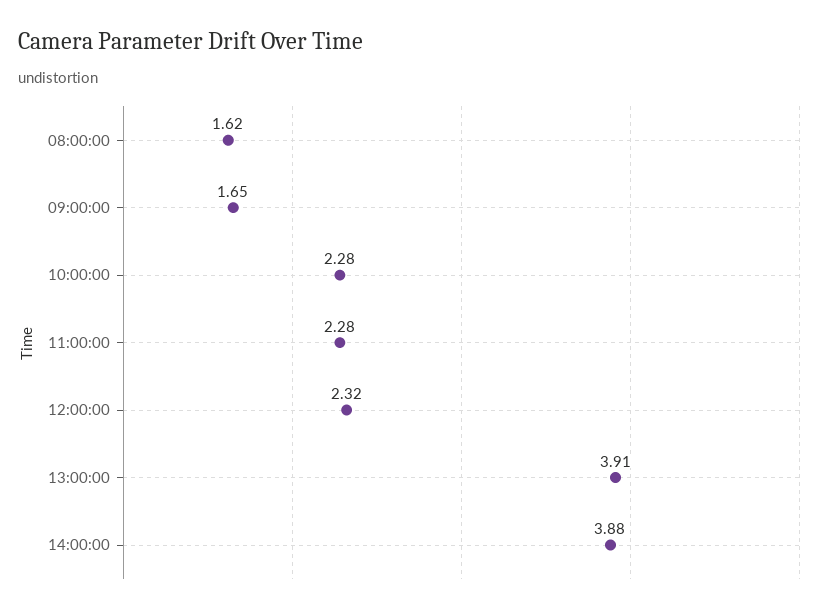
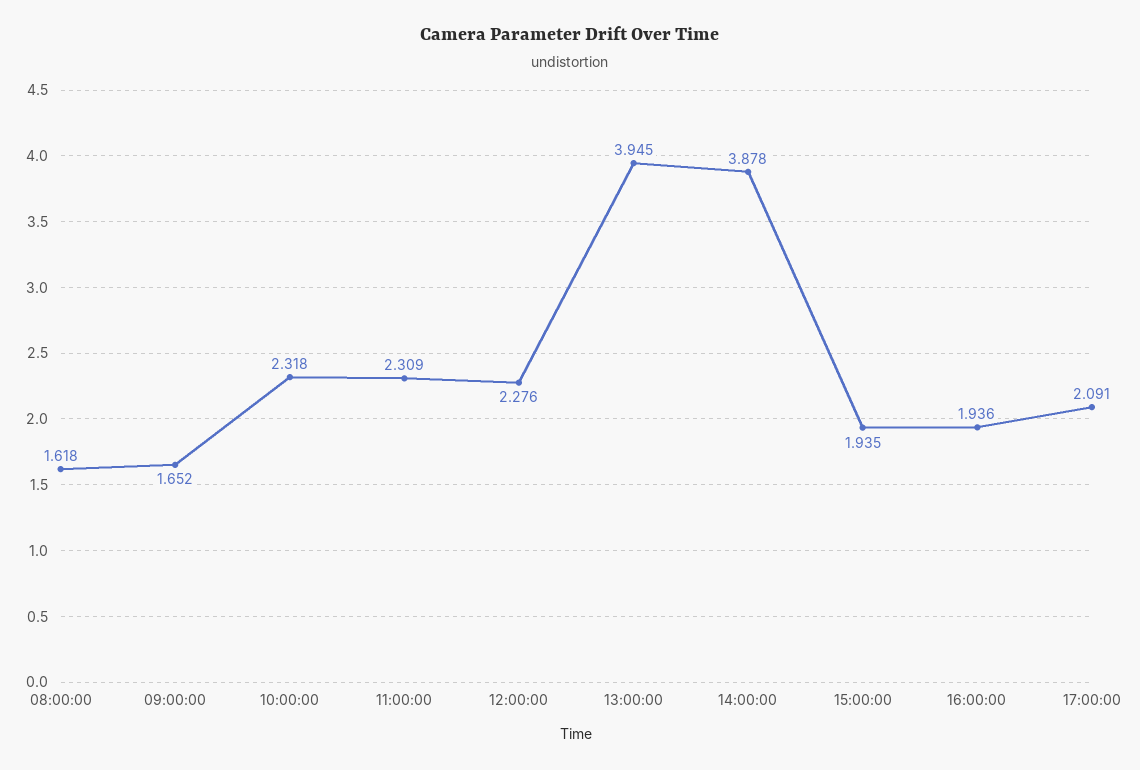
10:00:00: 2.28 -> 2.318
11:00:00: 2.28 -> 2.309
12:00:00: 2.32 -> 2.276
13:00:00: 3.91 -> 3.945
15:00:00: none -> 1.935
16:00:00: none -> 1.936
17:00:00: none -> 2.091

